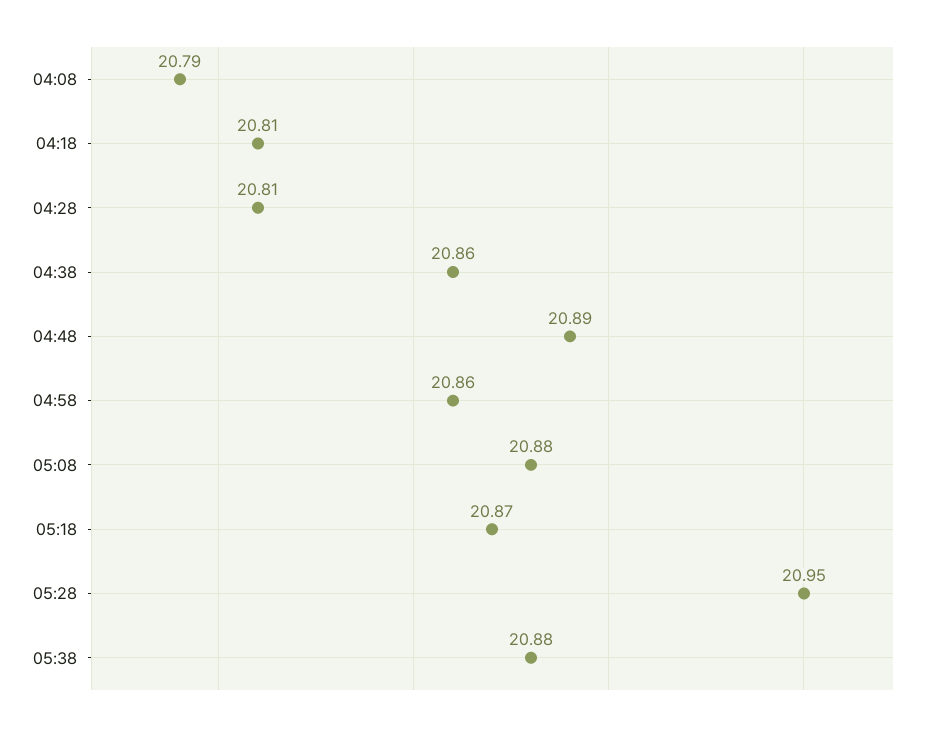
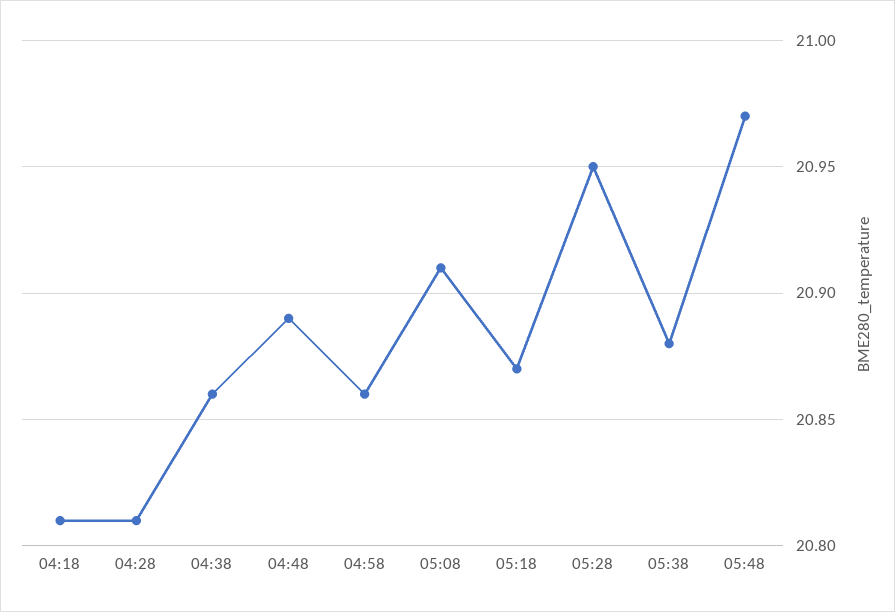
04:08: 20.79 -> none
05:08: 20.88 -> 20.91
05:48: none -> 20.97

